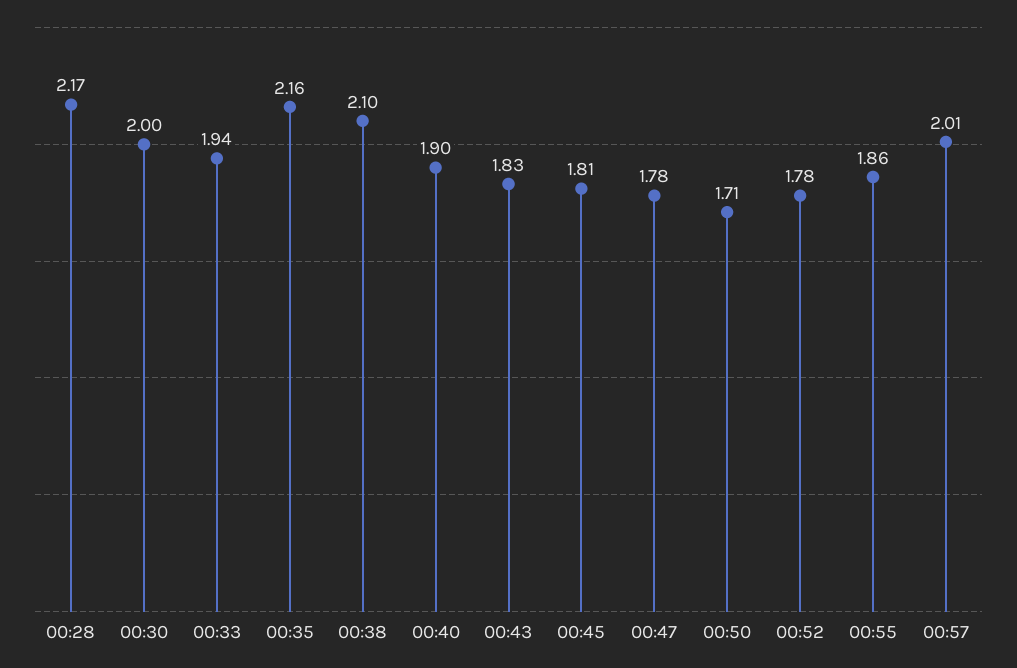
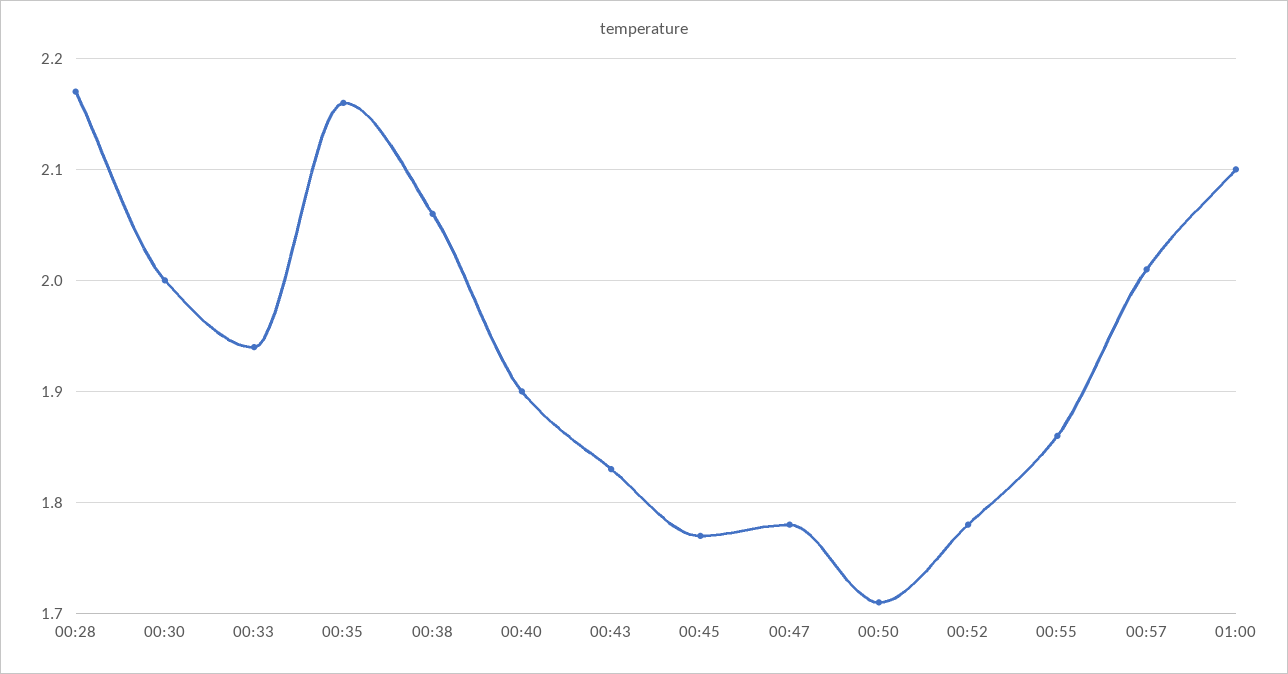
00:38: 2.1 -> 2.06
00:45: 1.81 -> 1.77
01:00: none -> 2.1

